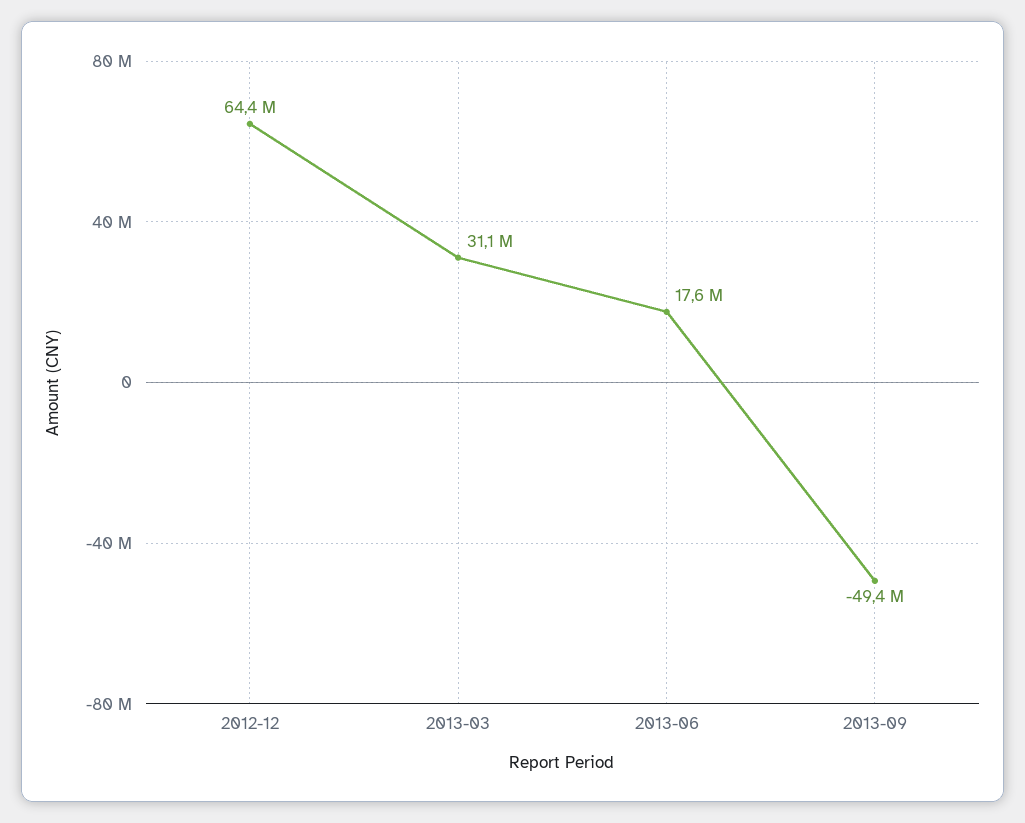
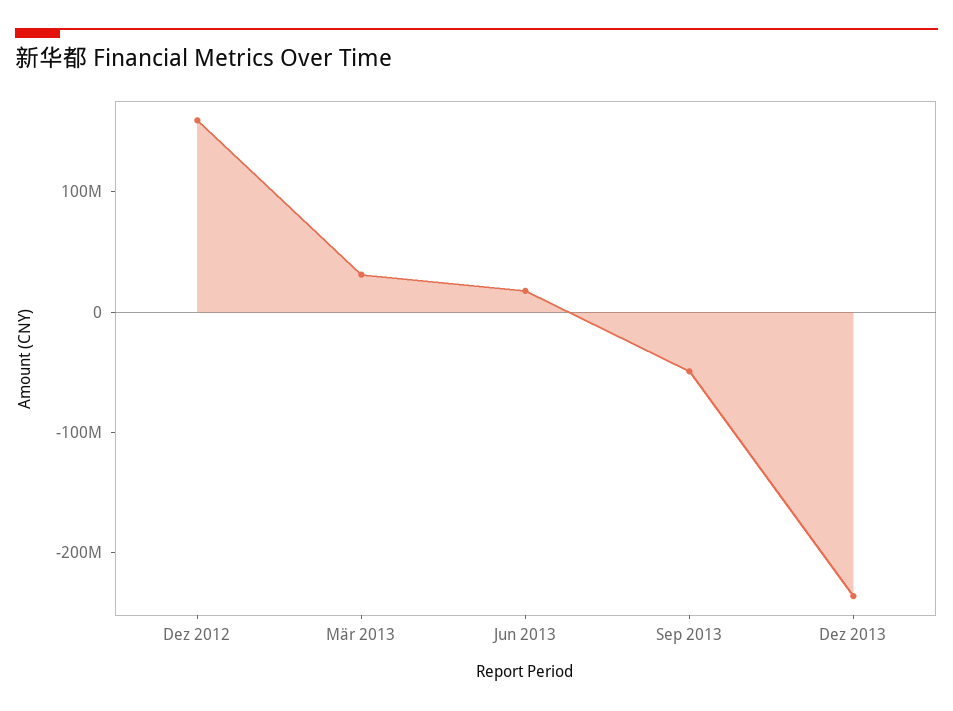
2012-12: 64400000 -> 160000000
Dez 2013: none -> -240000000

